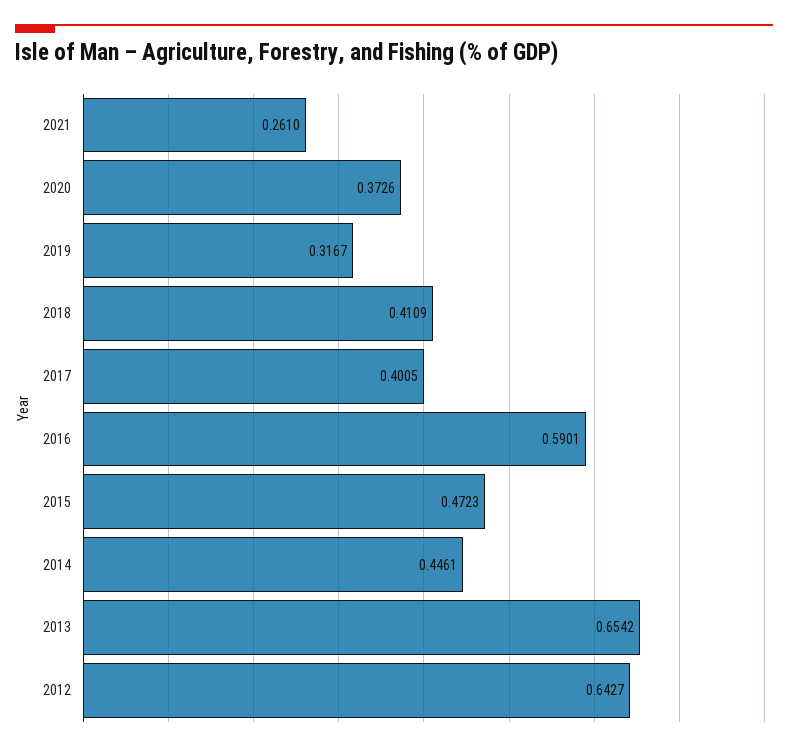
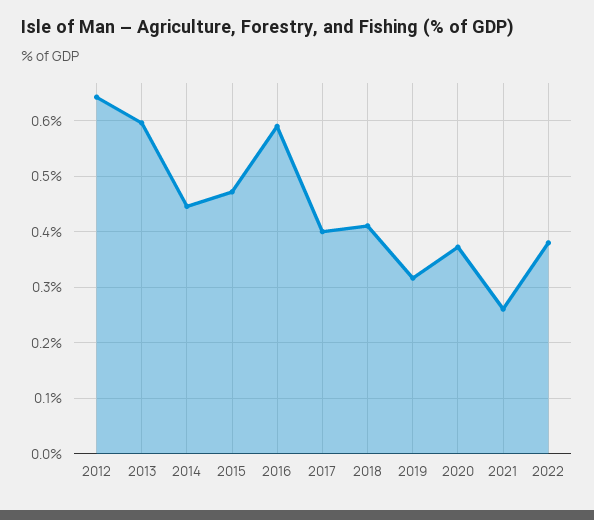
2013: 0.6542 -> 0.6
2022: none -> 0.38

